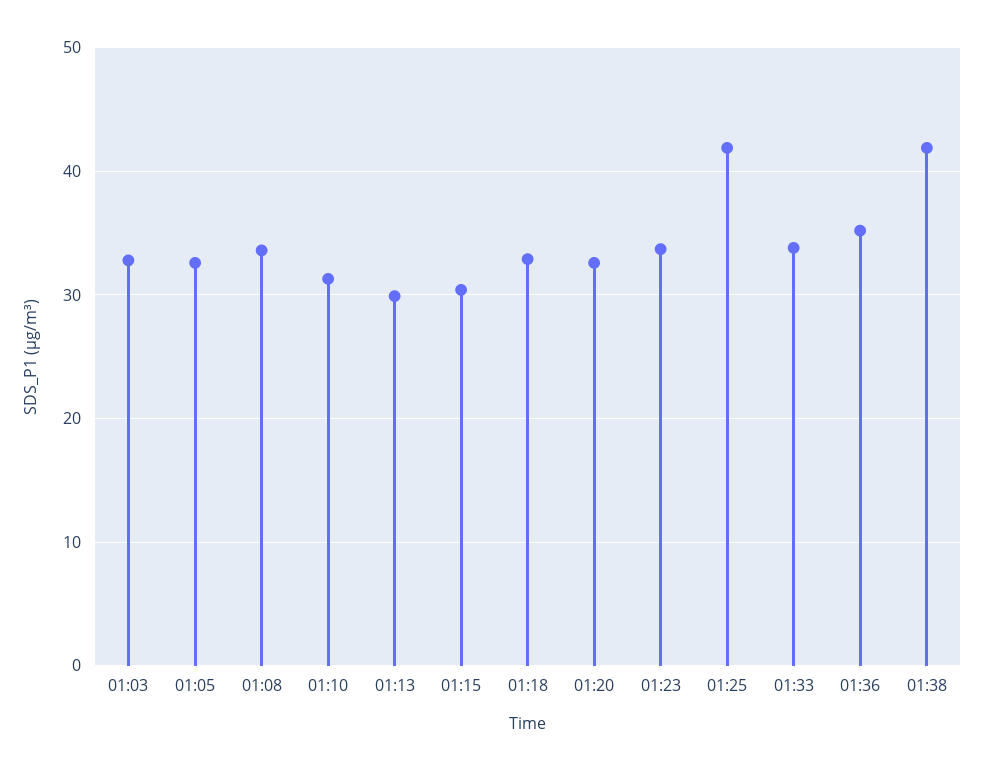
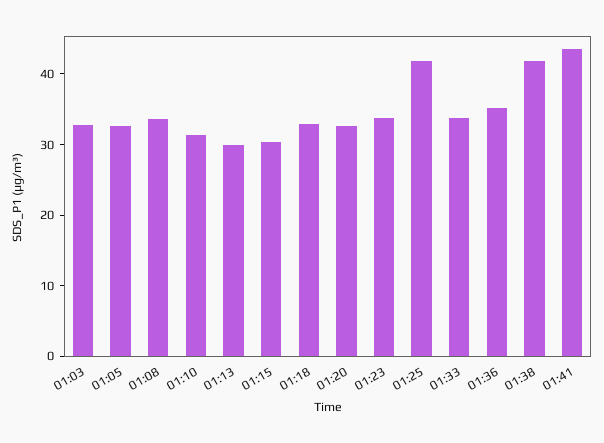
01:41: none -> 44

